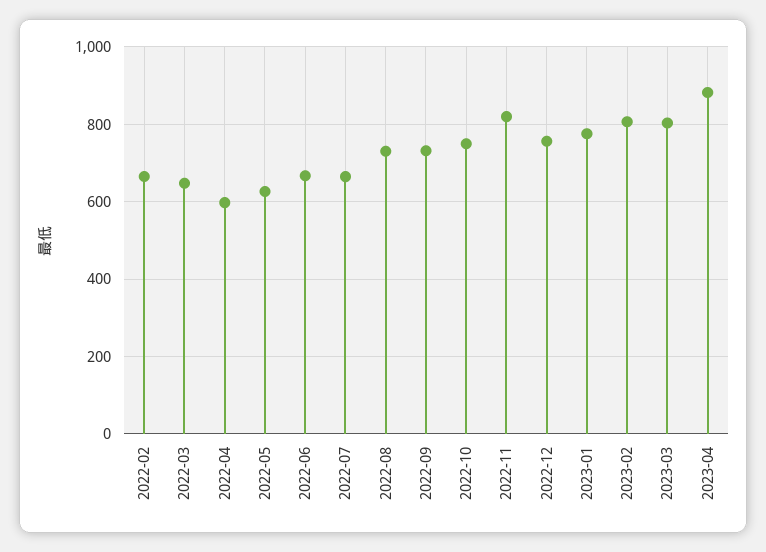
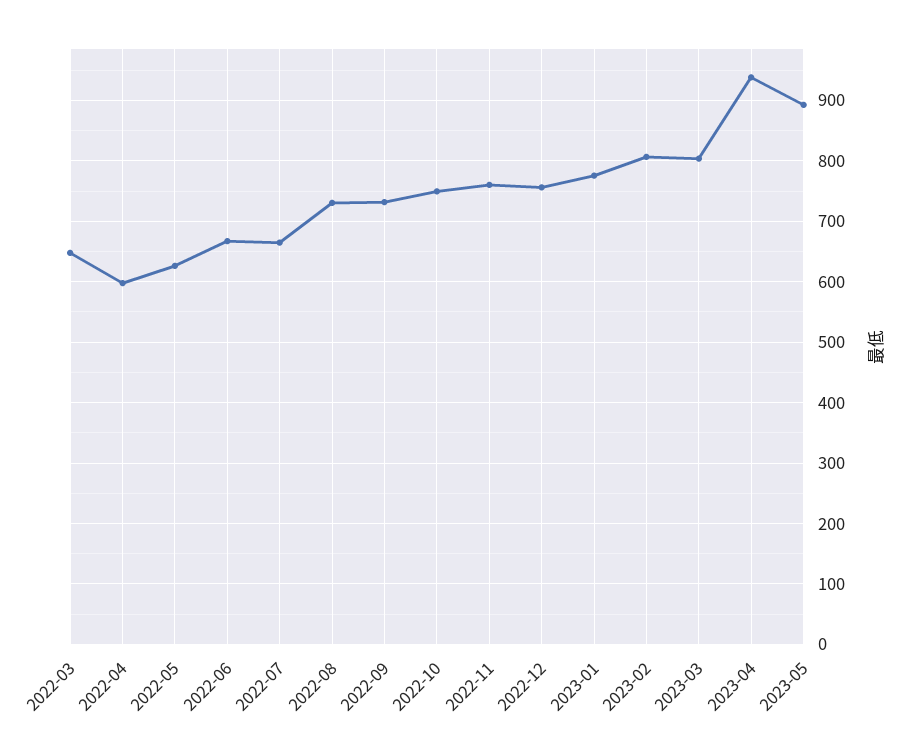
2022-02: 660 -> none
2022-11: 820 -> 760
2023-04: 880 -> 940
2023-05: none -> 890

